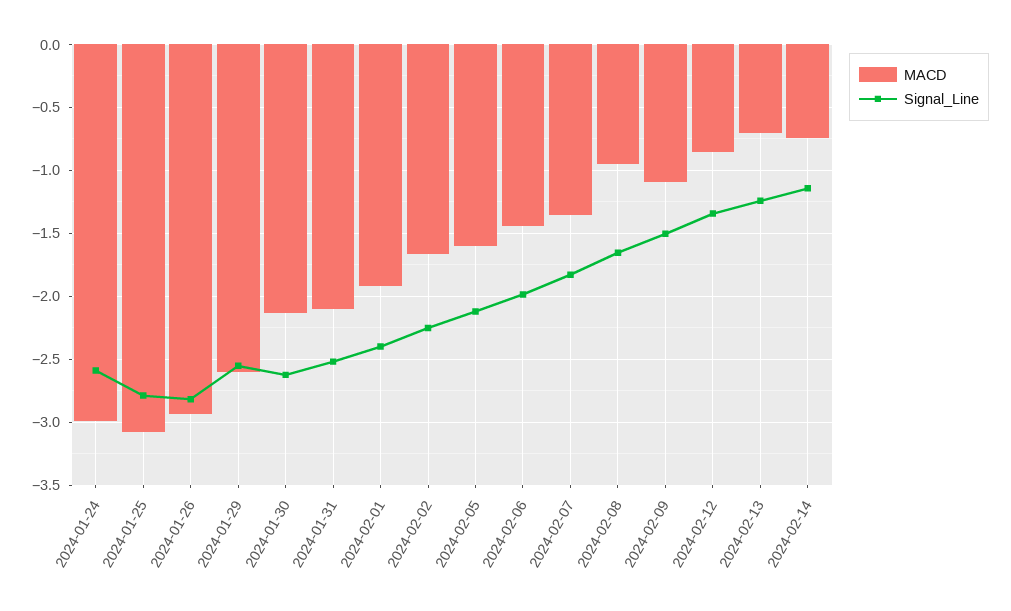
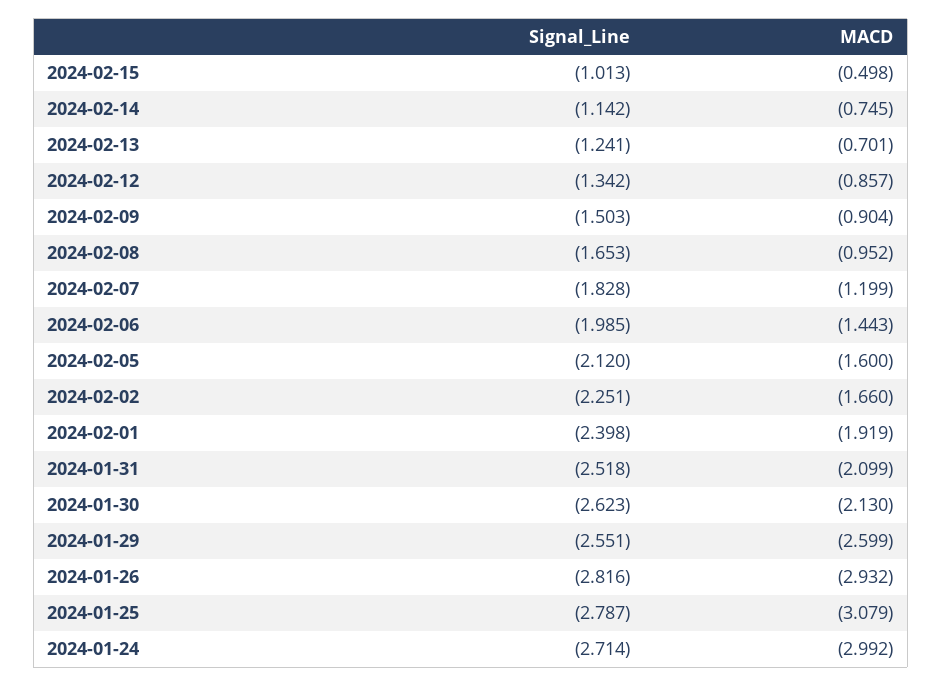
Signal_Line, 2024-01-24: -2.6 -> -2.714
MACD, 2024-02-07: -1.35 -> -1.199
MACD, 2024-02-09: -1.1 -> -0.904
Signal_Line, 2024-02-15: none -> -1.013
MACD, 2024-02-15: none -> -0.498

